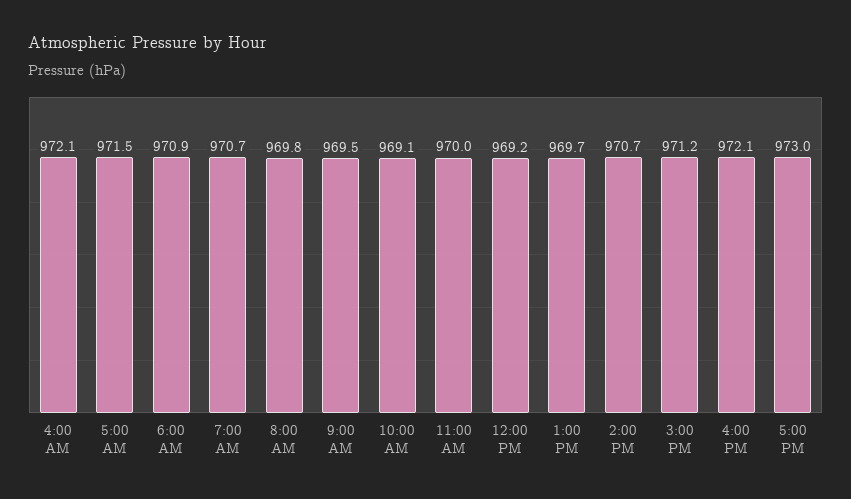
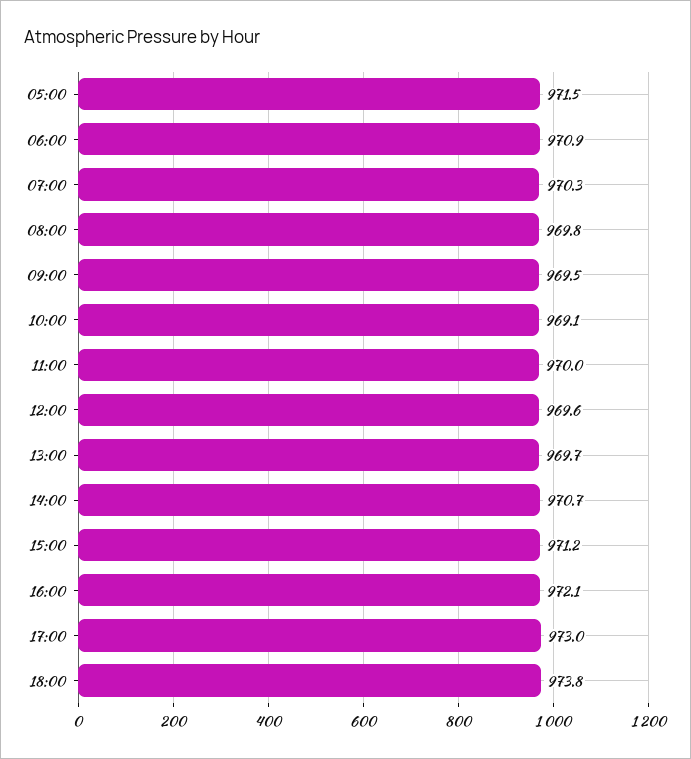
4:00 AM: 972.1 -> none
7:00 AM: 970.7 -> 970.3
12:00 PM: 969.2 -> 969.6
18:00: none -> 973.8

